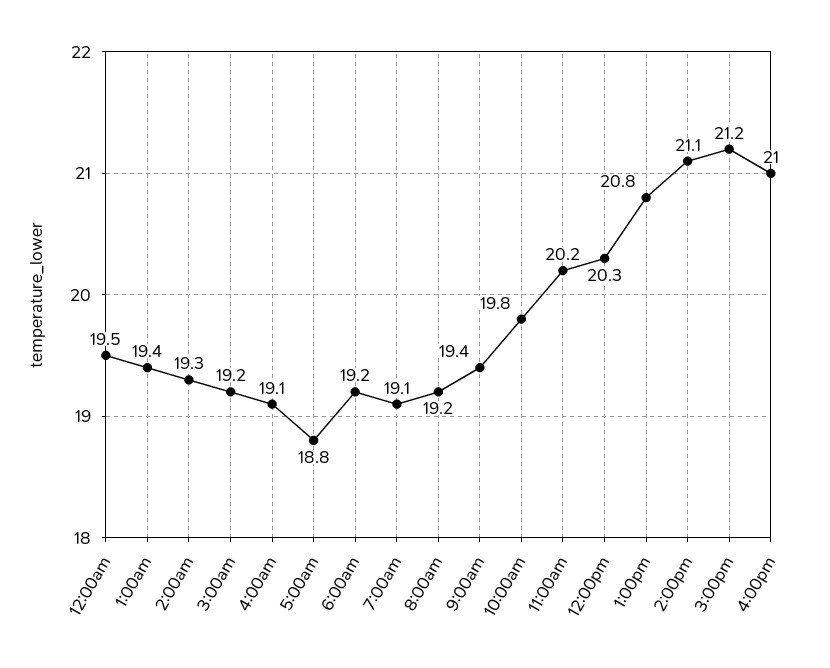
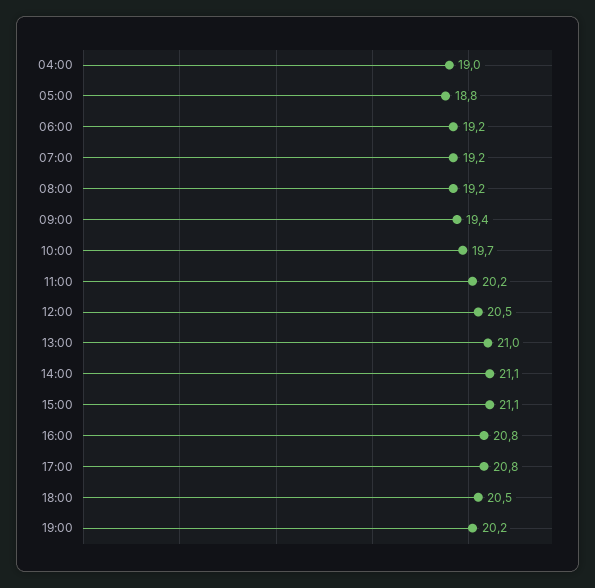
12:00am: 19.5 -> none
1:00am: 19.4 -> none
2:00am: 19.3 -> none
3:00am: 19.2 -> none
4:00am: 19.1 -> 19
7:00am: 19.1 -> 19.2
10:00am: 19.8 -> 19.7
12:00pm: 20.3 -> 20.5
1:00pm: 20.8 -> 21
3:00pm: 21.2 -> 21.1
4:00pm: 21 -> 20.8
17:00: none -> 20.8
18:00: none -> 20.5
19:00: none -> 20.2

